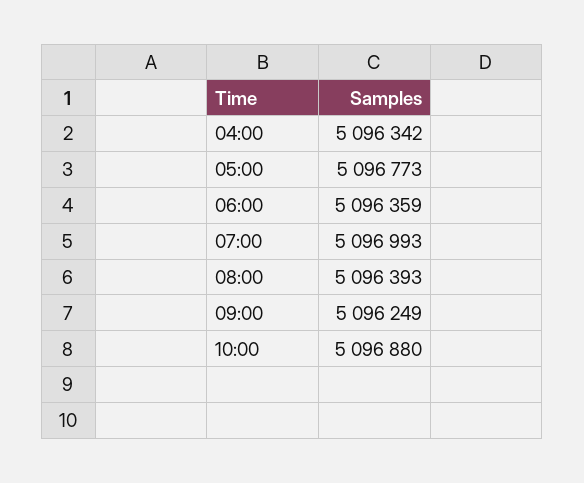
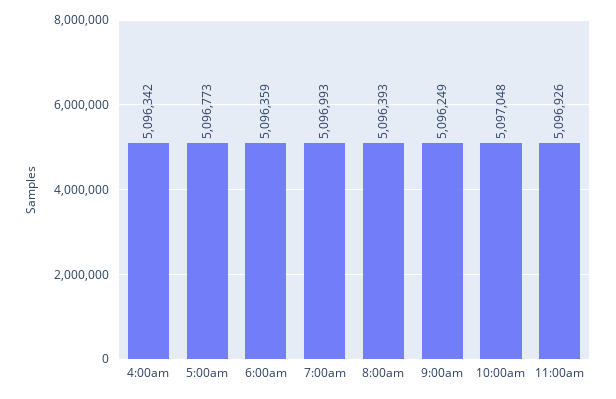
10:00: 5096880 -> 5097048
11:00am: none -> 5096926

